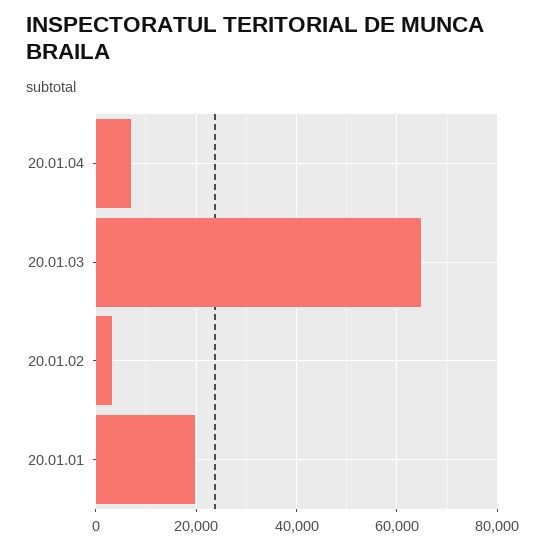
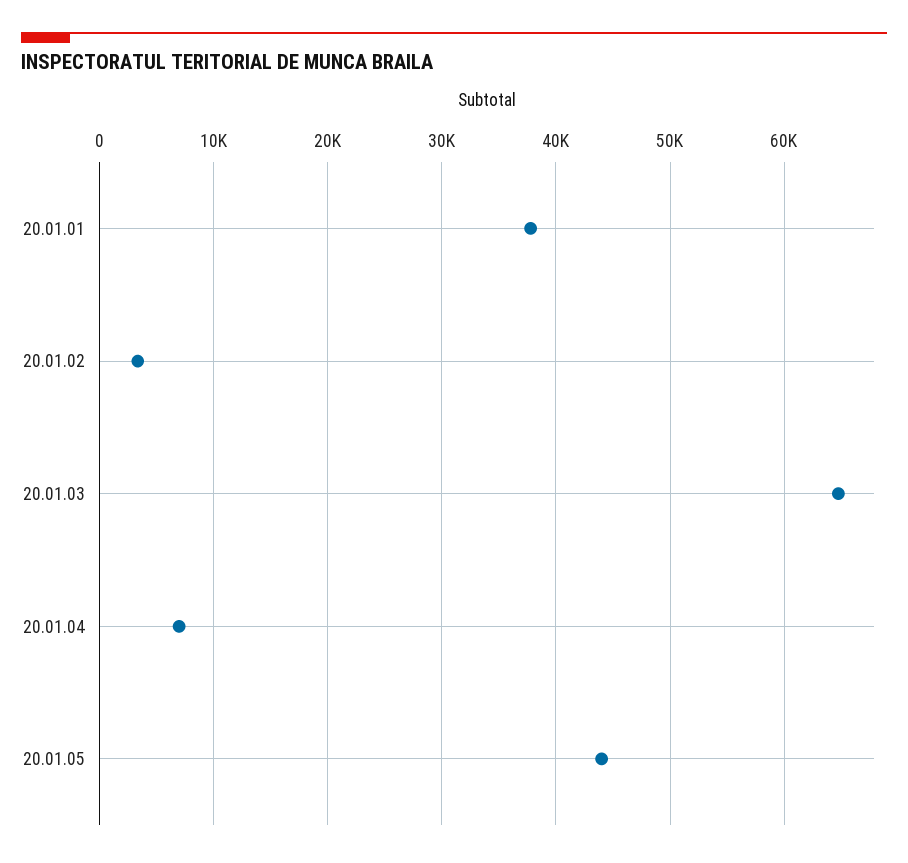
20.01.01: 20000 -> 38000
20.01.05: none -> 44000

